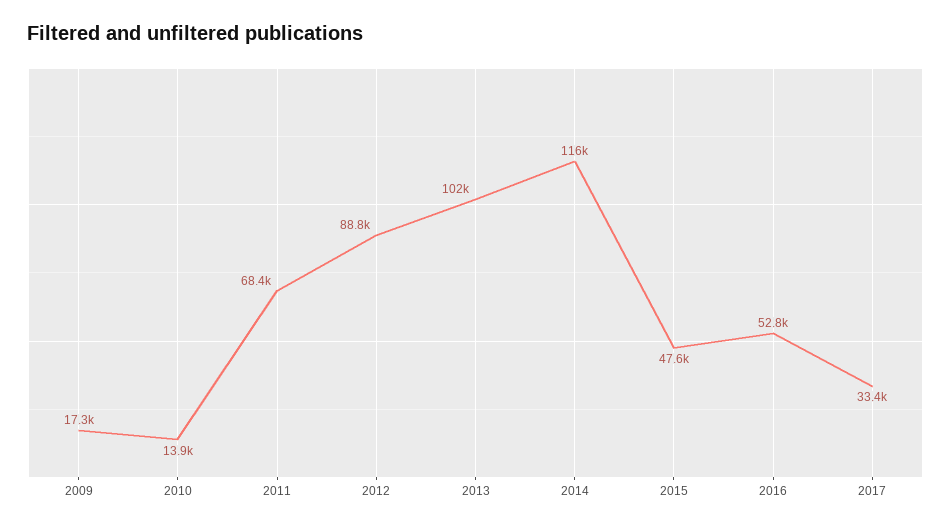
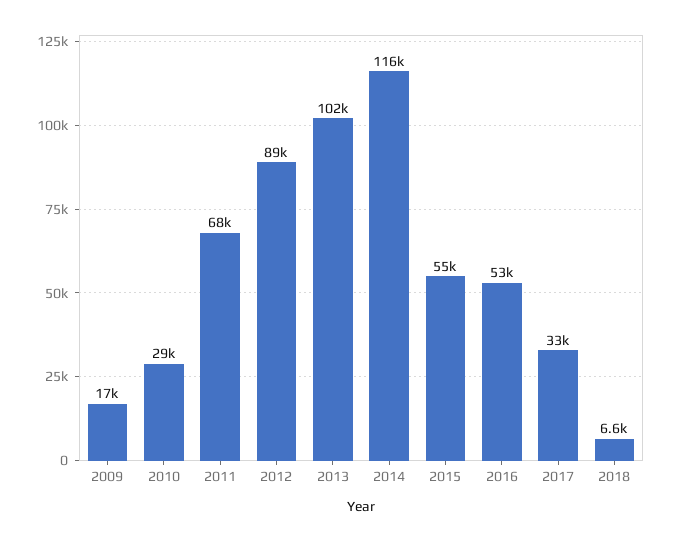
2010: 13900 -> 29000
2015: 47600 -> 55000
2018: none -> 6600

